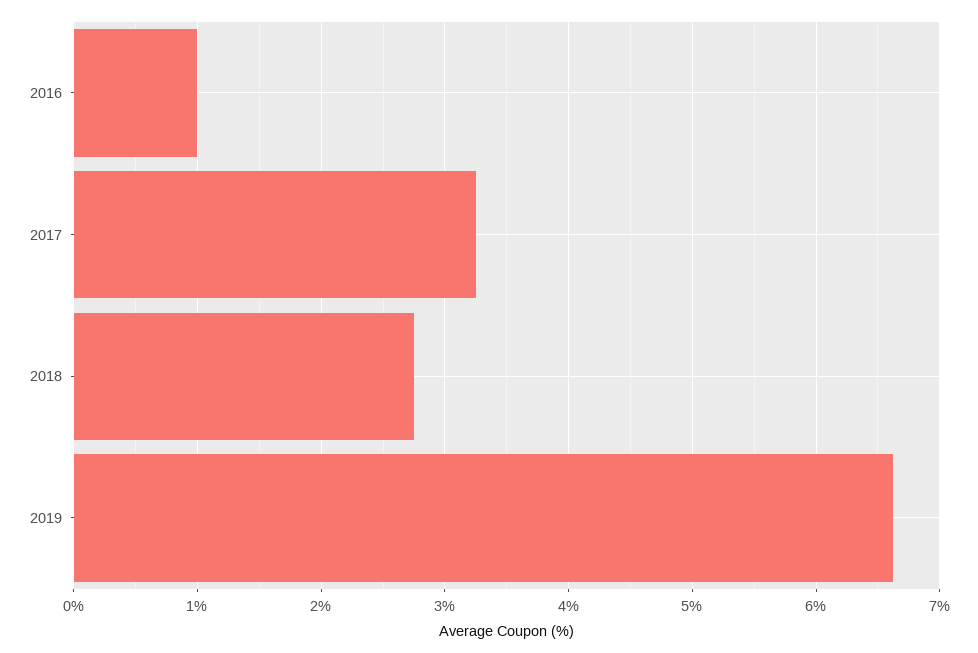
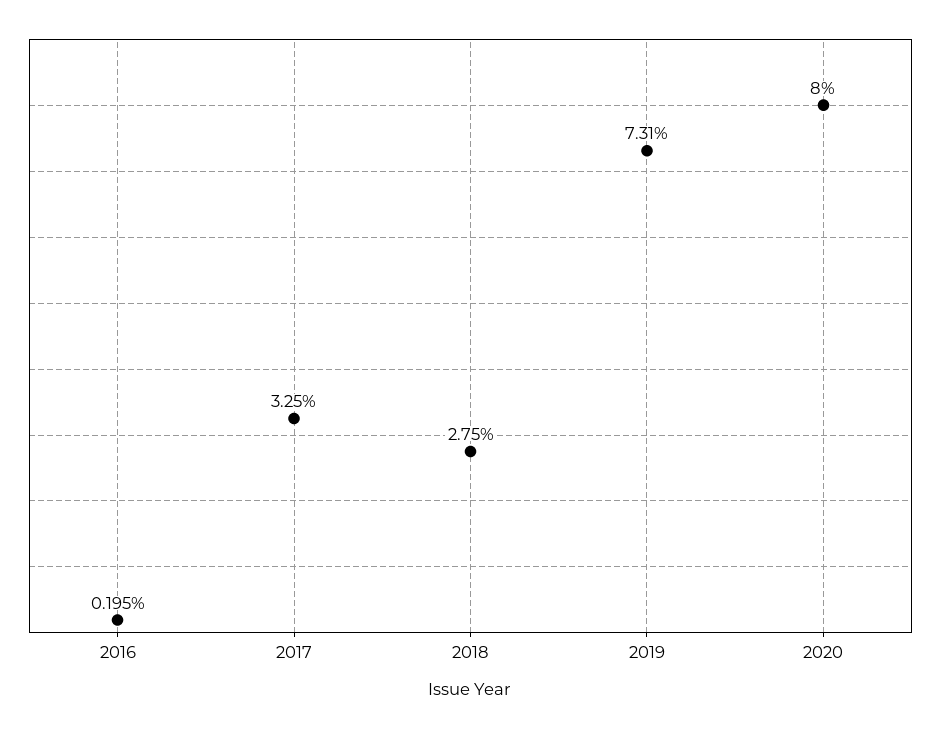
2016: 1 -> 0.195
2019: 6.6 -> 7.31
2020: none -> 8

